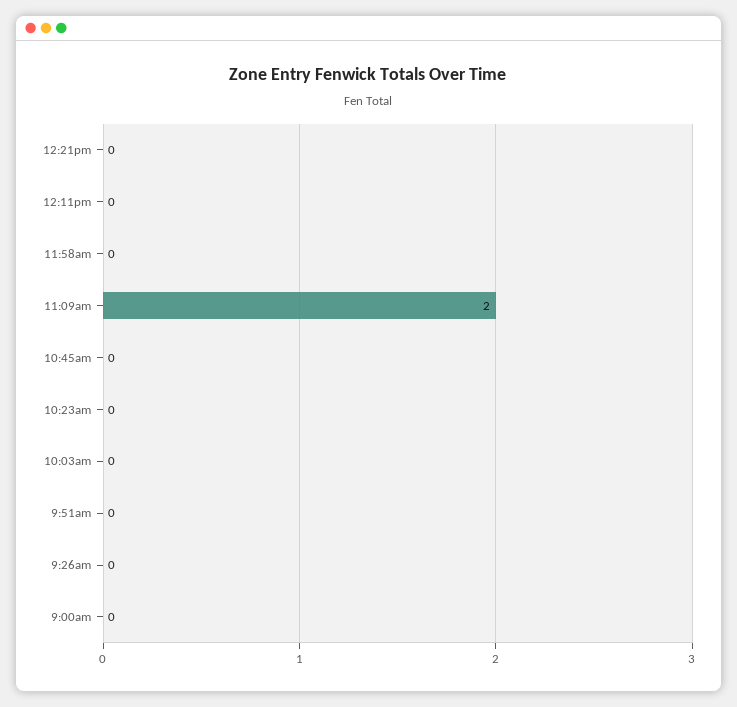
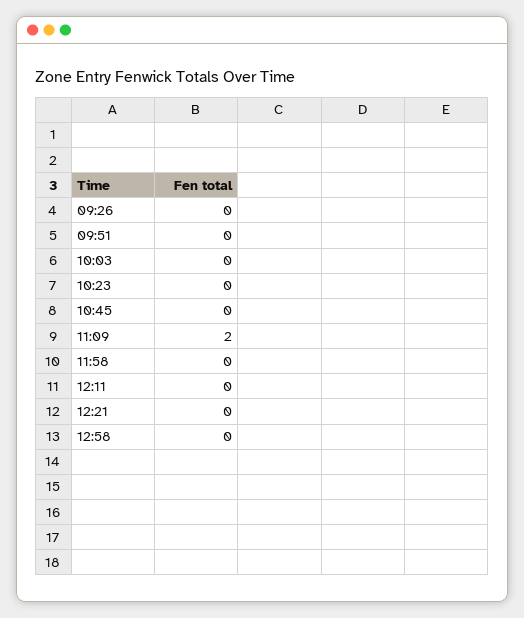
9:00am: 0 -> none
12:58: none -> 0

